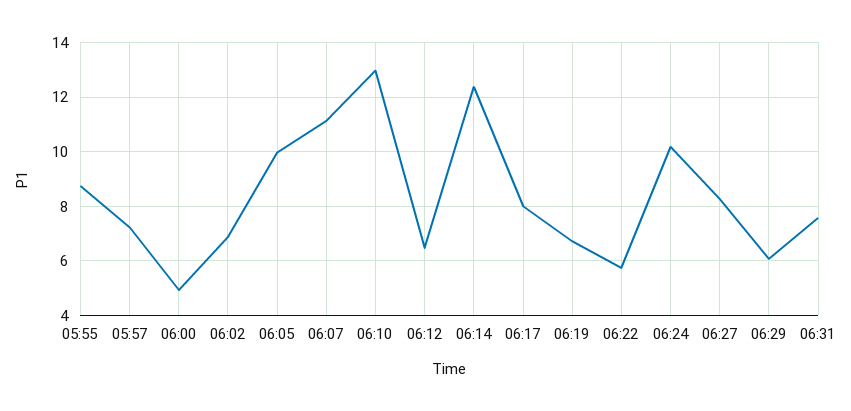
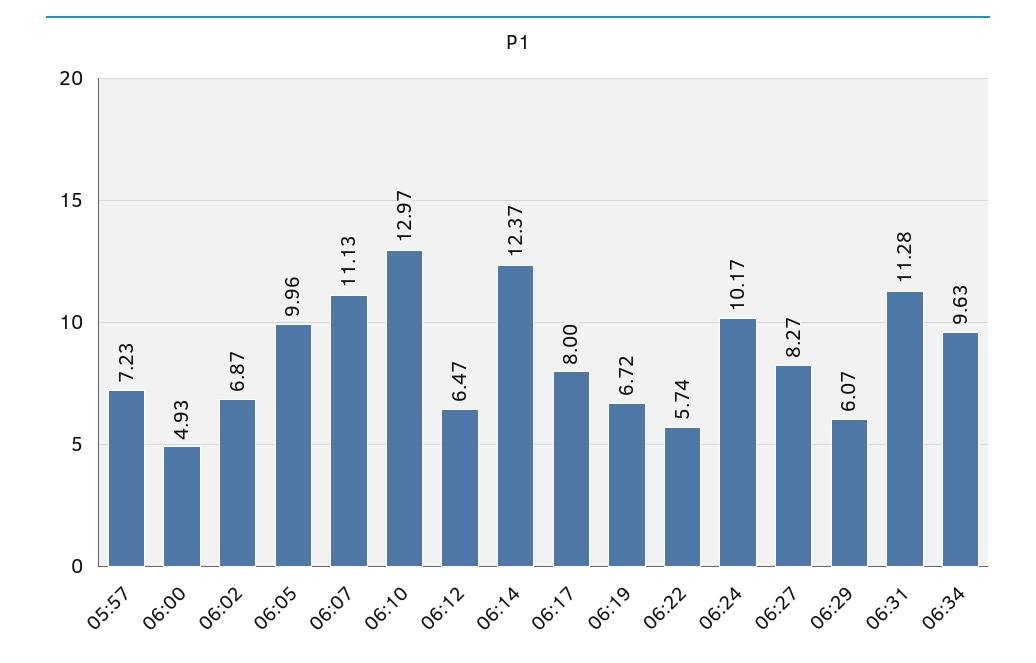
05:55: 8.75 -> none
06:31: 7.5 -> 11.28
06:34: none -> 9.63

